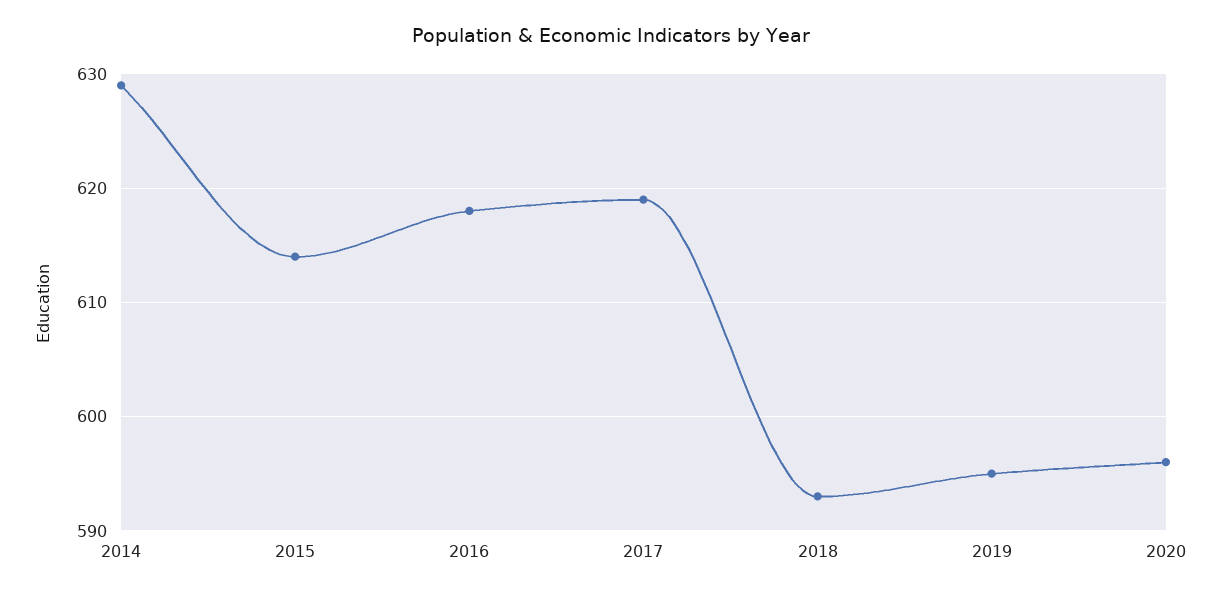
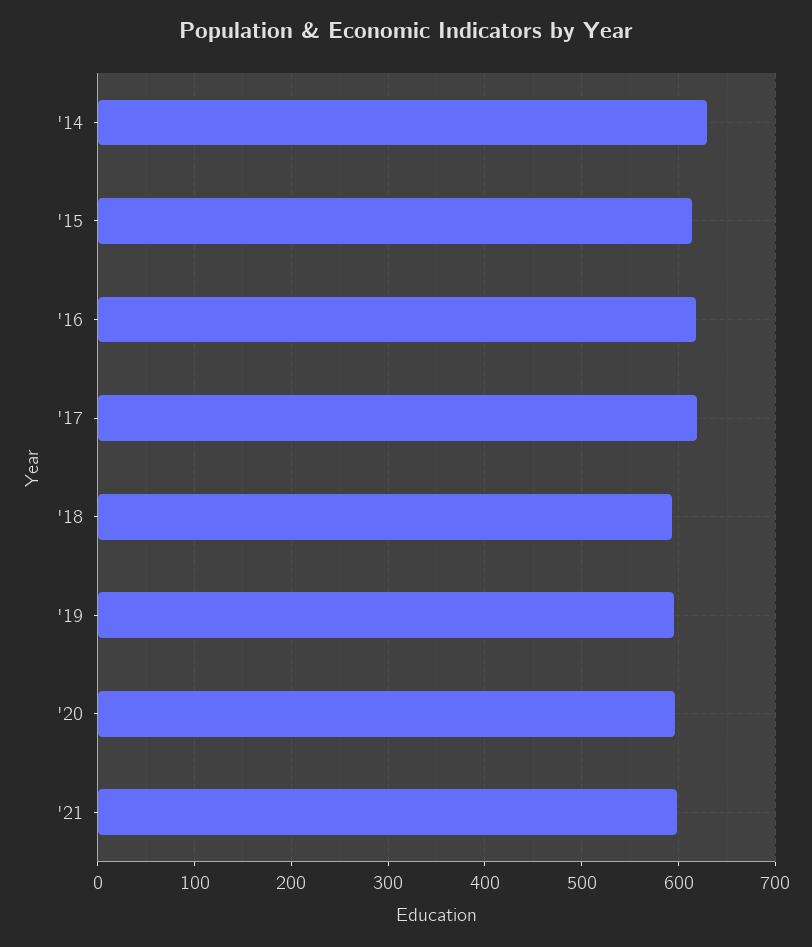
'21: none -> 600

